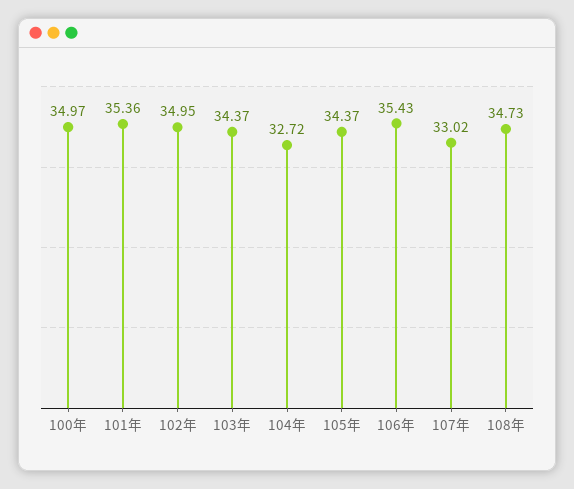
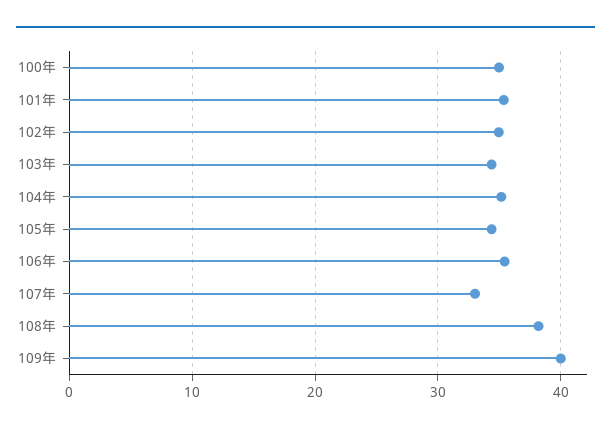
104年: 32.72 -> 35
108年: 34.73 -> 38
109年: none -> 40

